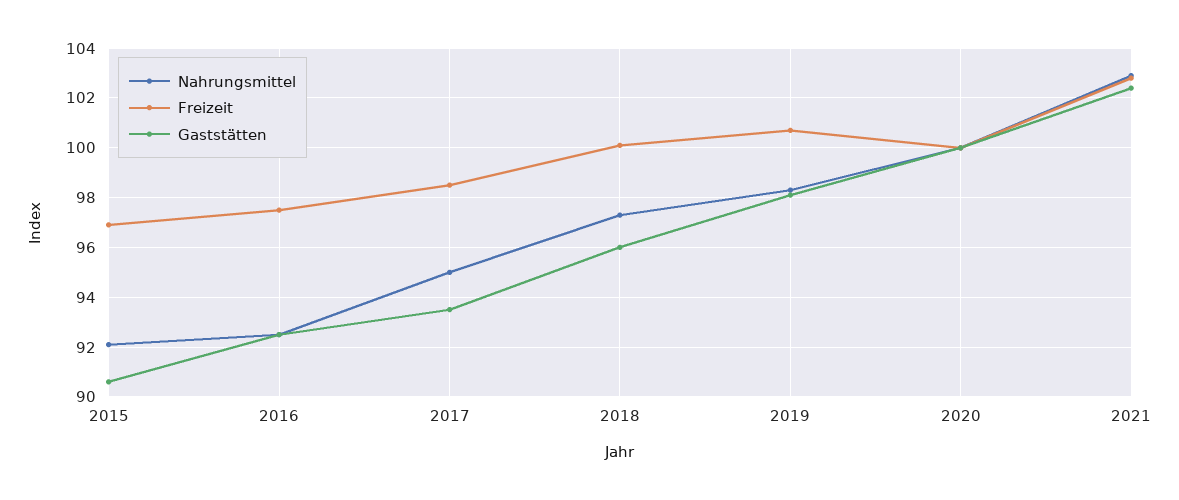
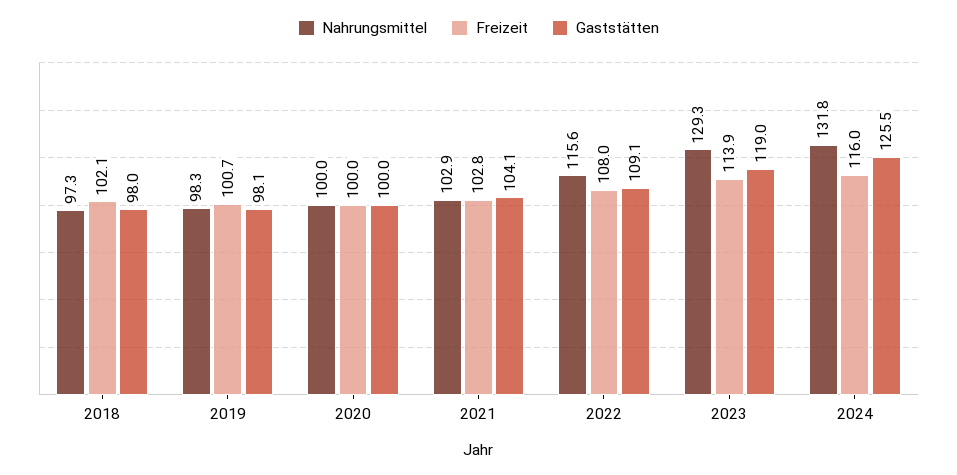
Nahrungsmittel, 2015: 92 -> none
Freizeit, 2015: 97 -> none
Gaststätten, 2015: 90.5 -> none
Nahrungsmittel, 2016: 92.5 -> none
Freizeit, 2016: 97.5 -> none
Gaststätten, 2016: 92.5 -> none
Nahrungsmittel, 2017: 95 -> none
Freizeit, 2017: 98.5 -> none
Gaststätten, 2017: 93.5 -> none
Freizeit, 2018: 100 -> 102.1
Gaststätten, 2018: 96 -> 98
Gaststätten, 2021: 102.5 -> 104.1
Nahrungsmittel, 2022: none -> 115.6
Freizeit, 2022: none -> 108
Gaststätten, 2022: none -> 109.1
Nahrungsmittel, 2023: none -> 129.3
Freizeit, 2023: none -> 113.9
Gaststätten, 2023: none -> 119
Nahrungsmittel, 2024: none -> 131.8
Freizeit, 2024: none -> 116
Gaststätten, 2024: none -> 125.5

